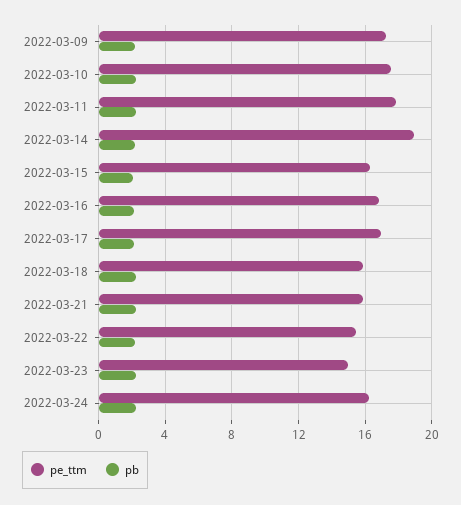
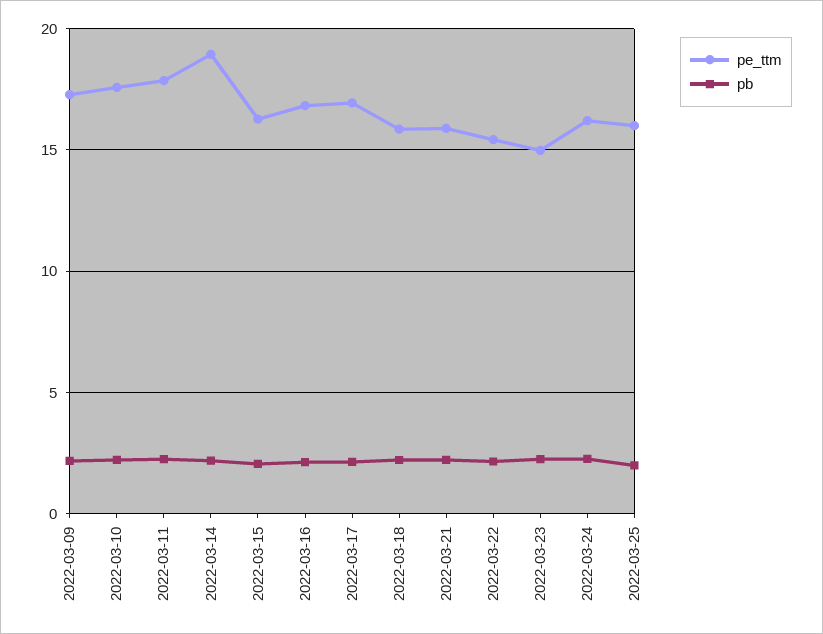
pe_ttm, 2022-03-25: none -> 16
pb, 2022-03-25: none -> 2

